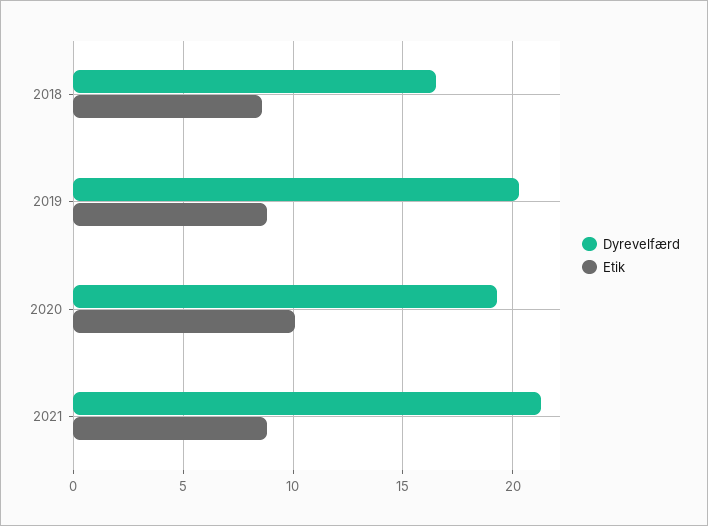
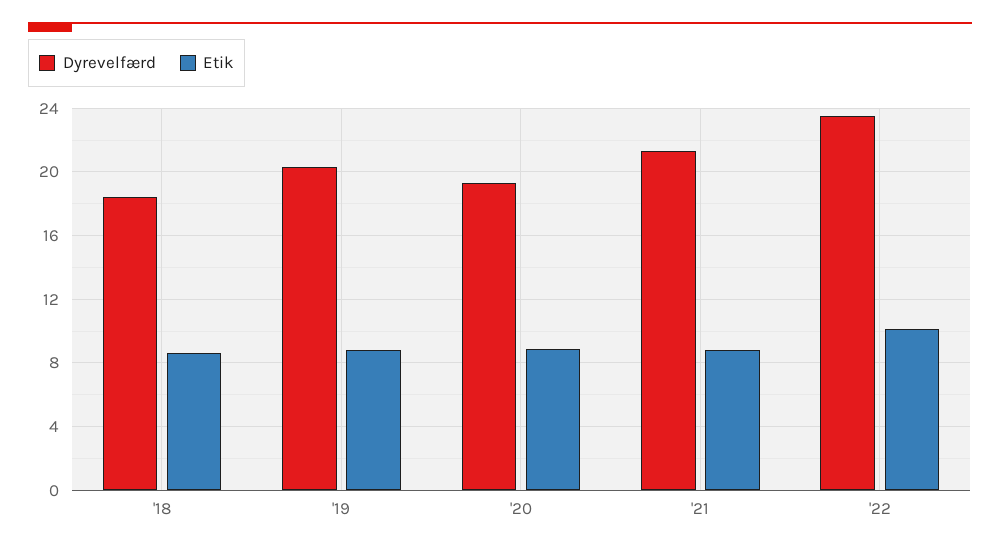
Dyrevelfærd, 2018: 16.5 -> 18.5
Etik, 2020: 10 -> 9
Dyrevelfærd, '22: none -> 23.5
Etik, '22: none -> 10

